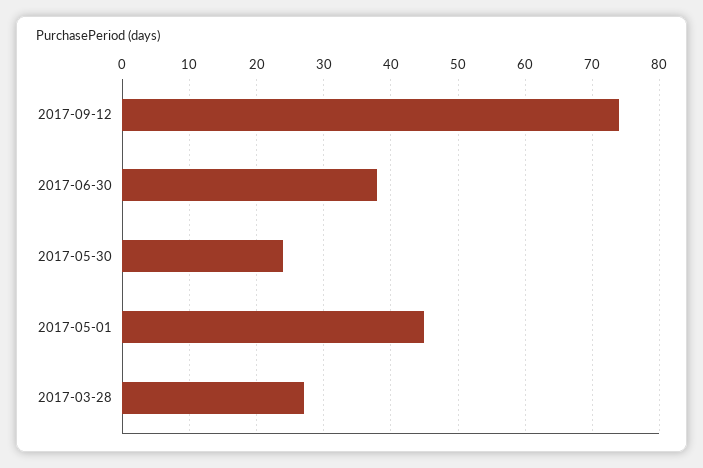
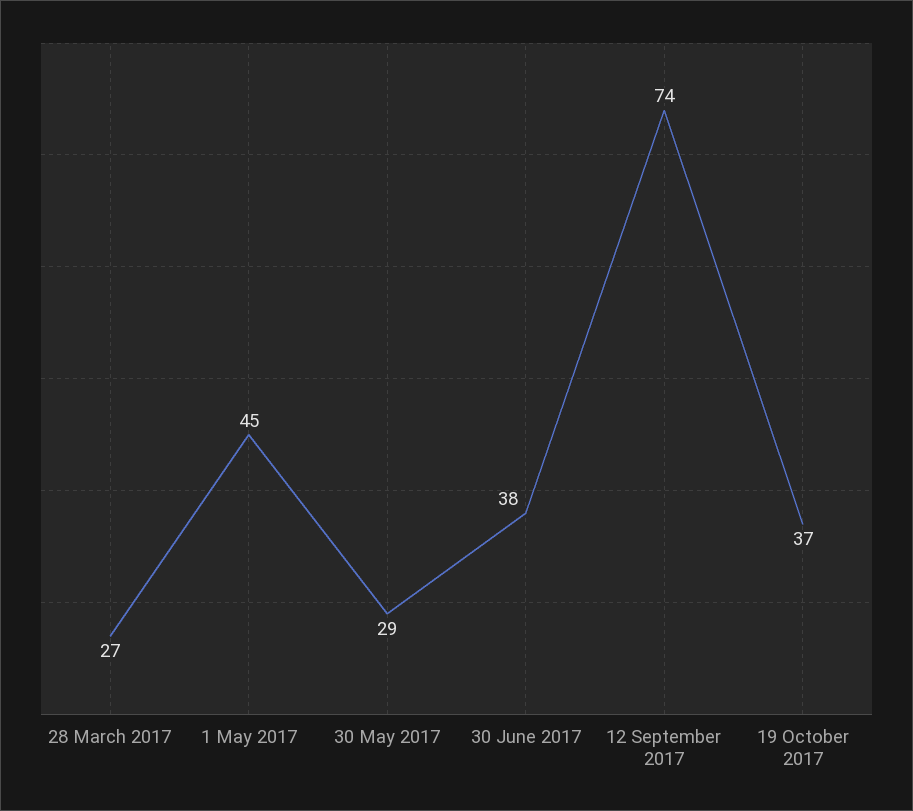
2017-05-30: 24 -> 29
19 October 2017: none -> 37

